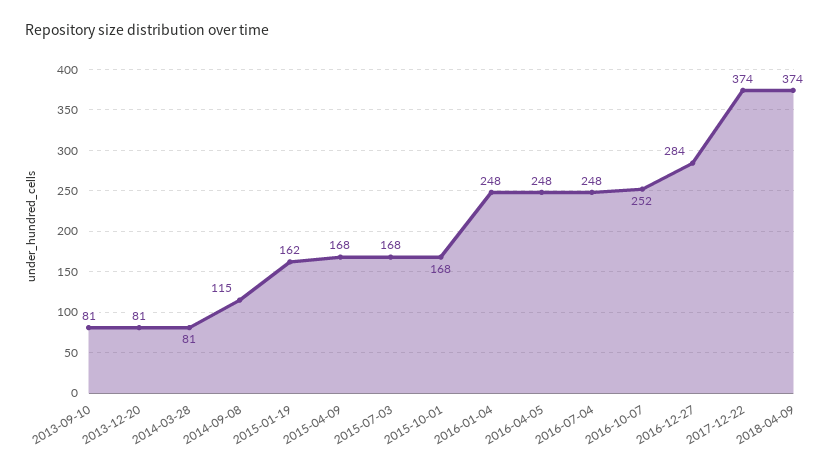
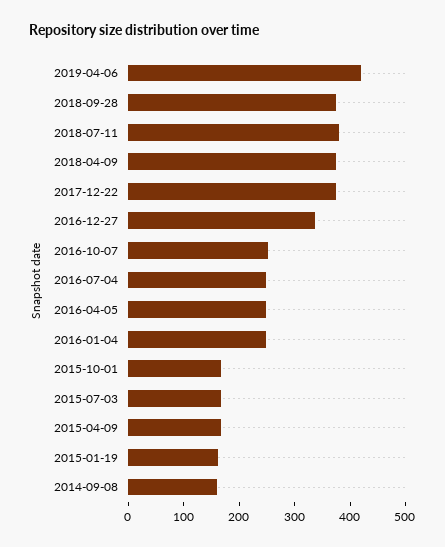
2013-09-10: 81 -> none
2013-12-20: 81 -> none
2014-03-28: 81 -> none
2014-09-08: 115 -> 160
2016-12-27: 284 -> 340
2019-04-06: none -> 420
2018-09-28: none -> 380
2018-07-11: none -> 380

